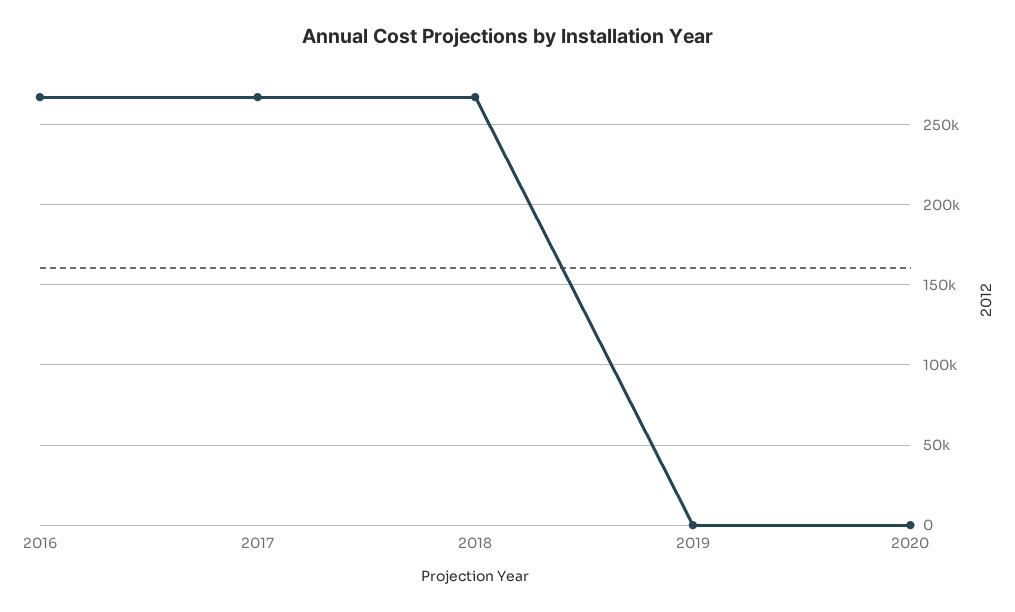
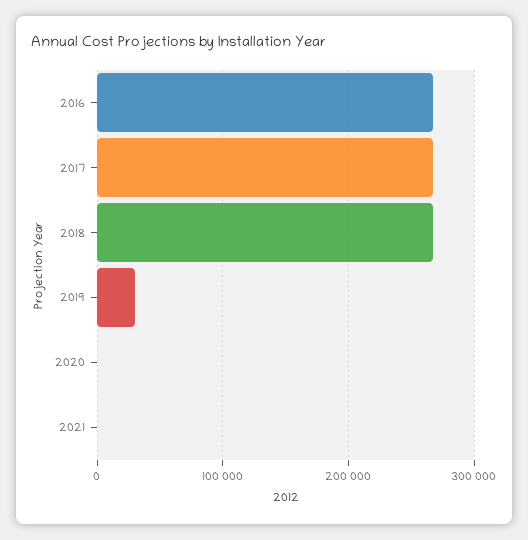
2019: 0 -> 30000
2021: none -> 0

